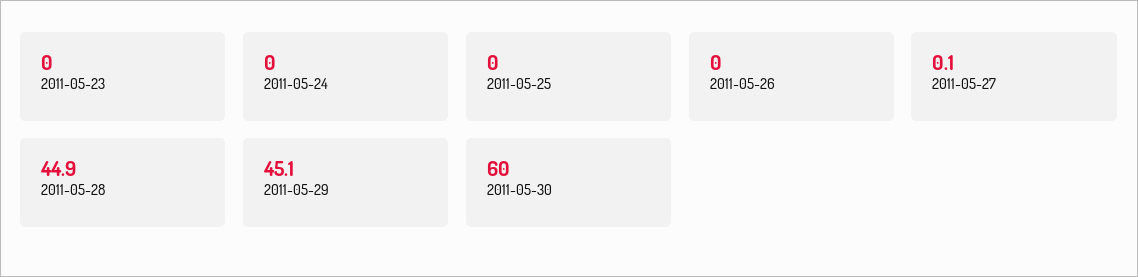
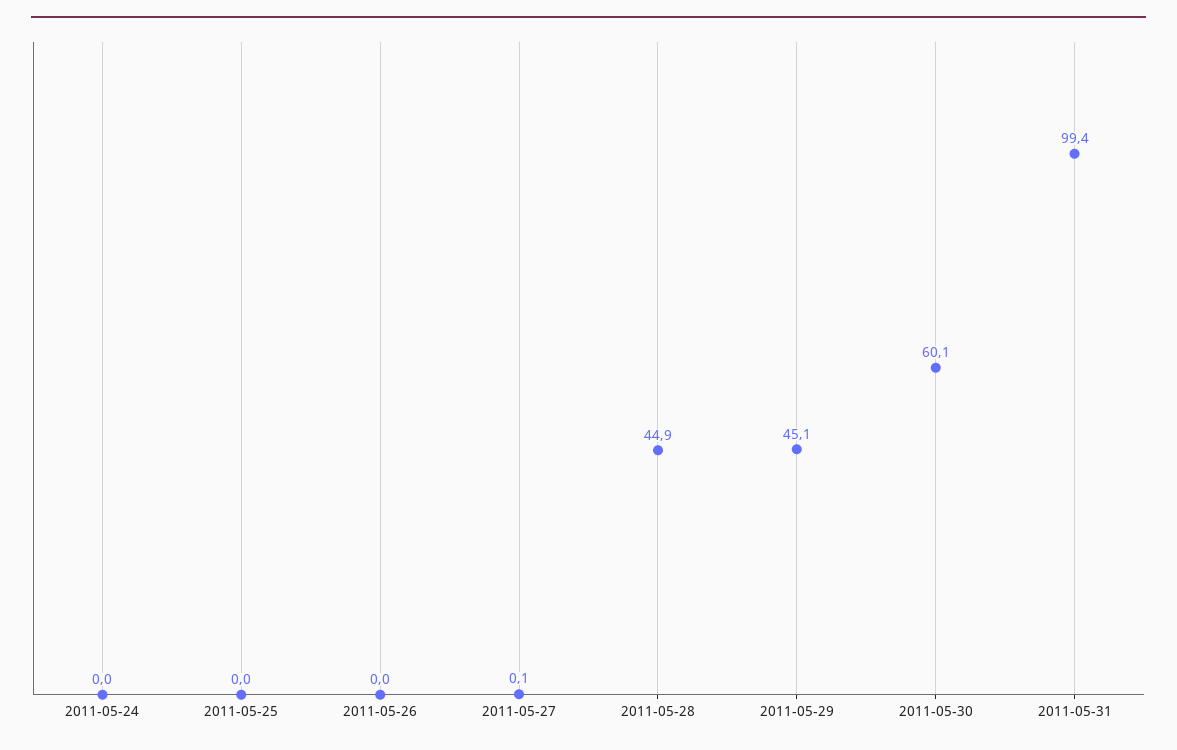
2011-05-23: 0 -> none
2011-05-30: 60 -> 60.1
2011-05-31: none -> 99.4

